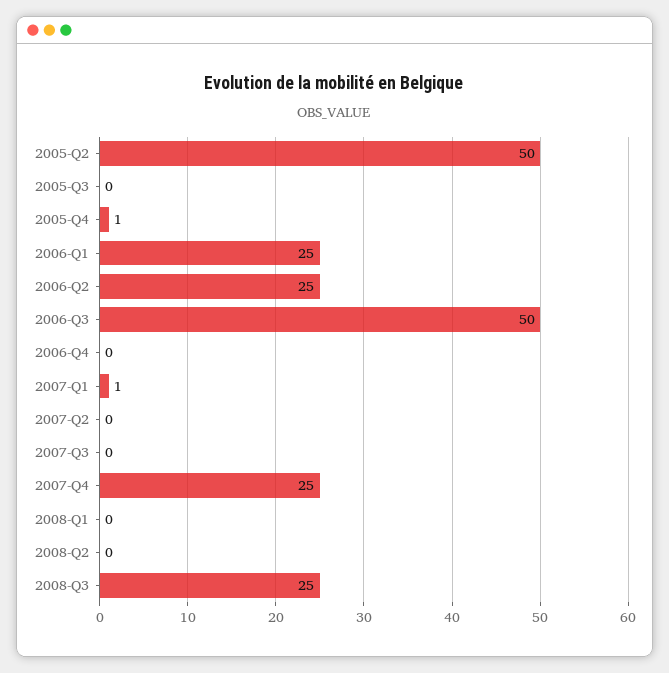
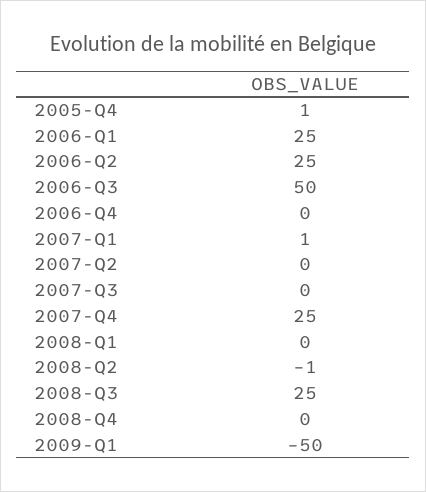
2005-Q2: 50 -> none
2005-Q3: 0 -> none
2008-Q2: 0 -> -1
2008-Q4: none -> 0
2009-Q1: none -> -50

